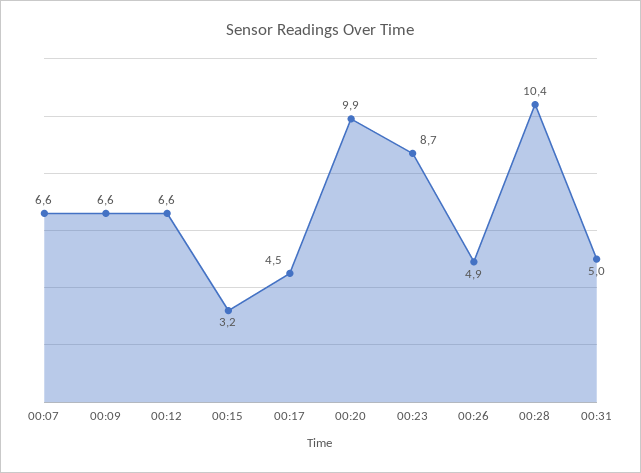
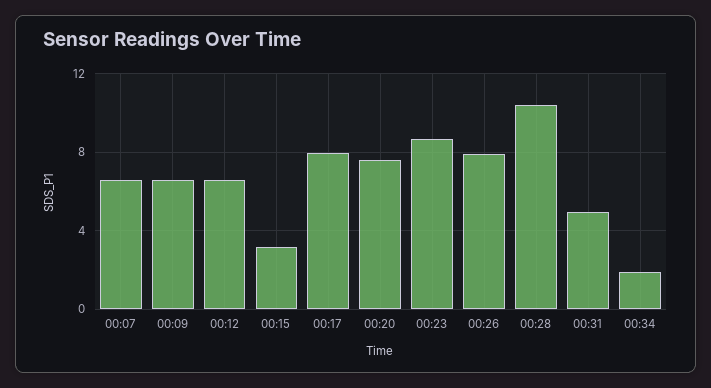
00:17: 4.5 -> 8
00:20: 9.9 -> 7.5
00:26: 4.9 -> 8
00:34: none -> 2

